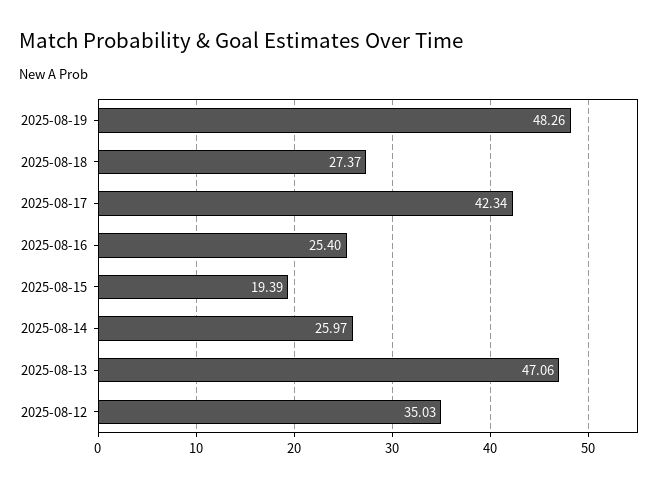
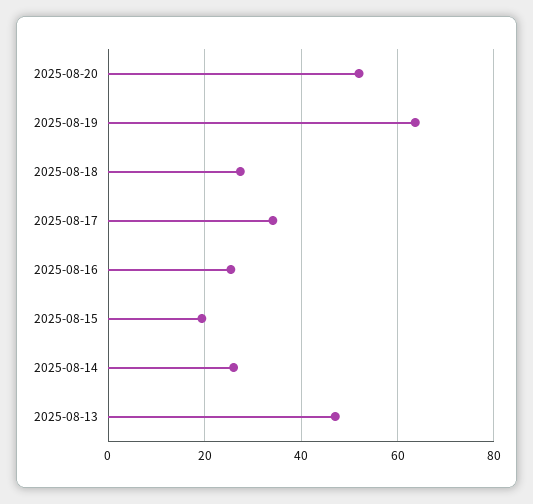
2025-08-19: 48.26 -> 64
2025-08-17: 42.34 -> 34
2025-08-12: 35.03 -> none
2025-08-20: none -> 52

